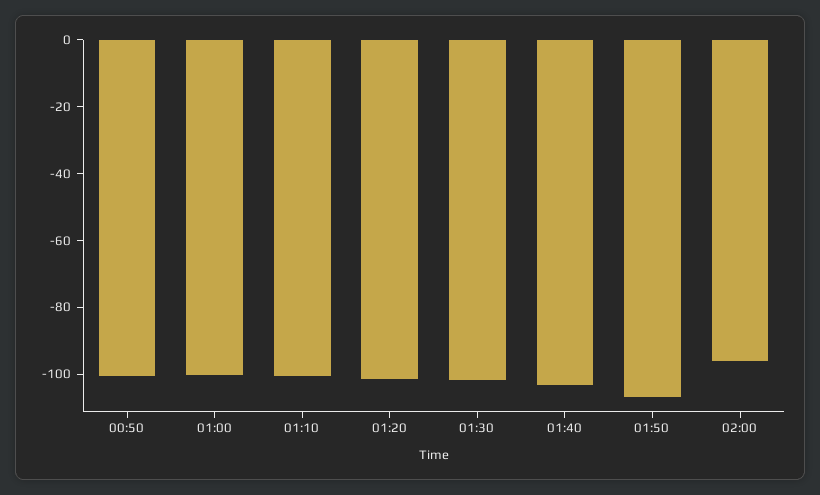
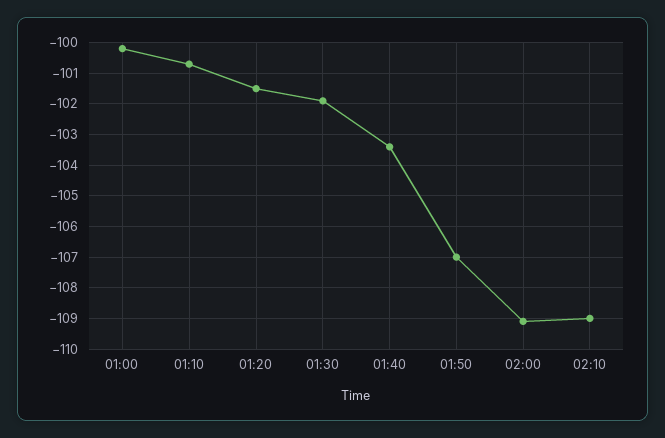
00:50: -100 -> none
02:00: -95 -> -109
02:10: none -> -109

